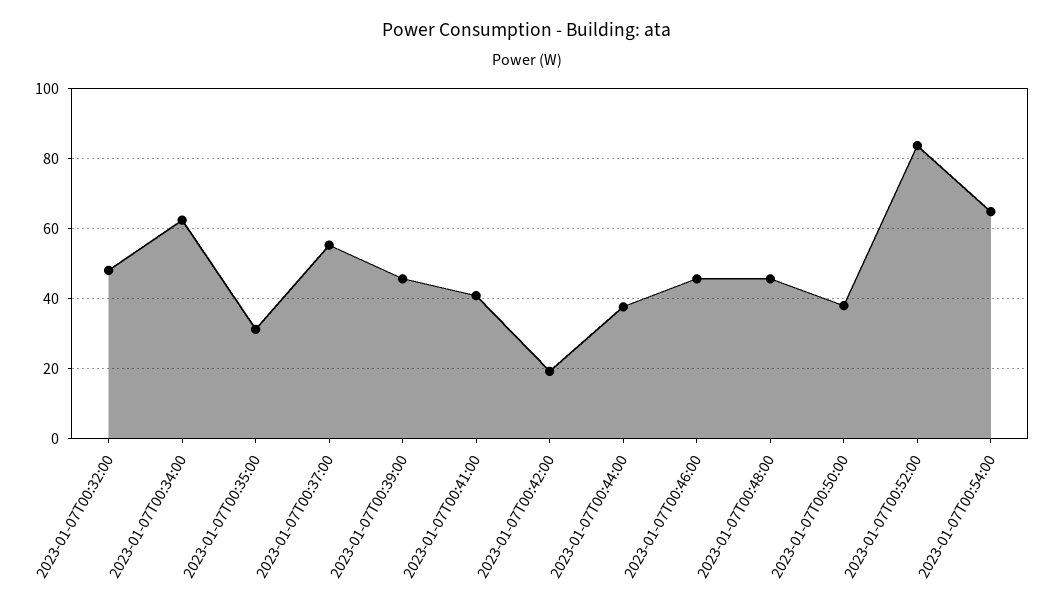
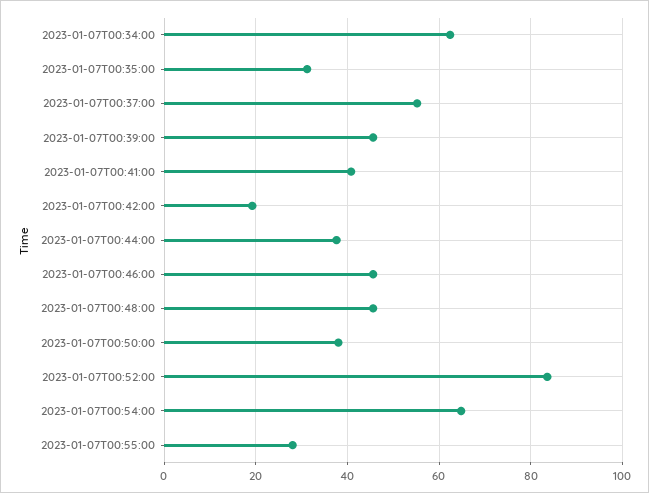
2023-01-07T00:32:00: 48 -> none
2023-01-07T00:55:00: none -> 28

